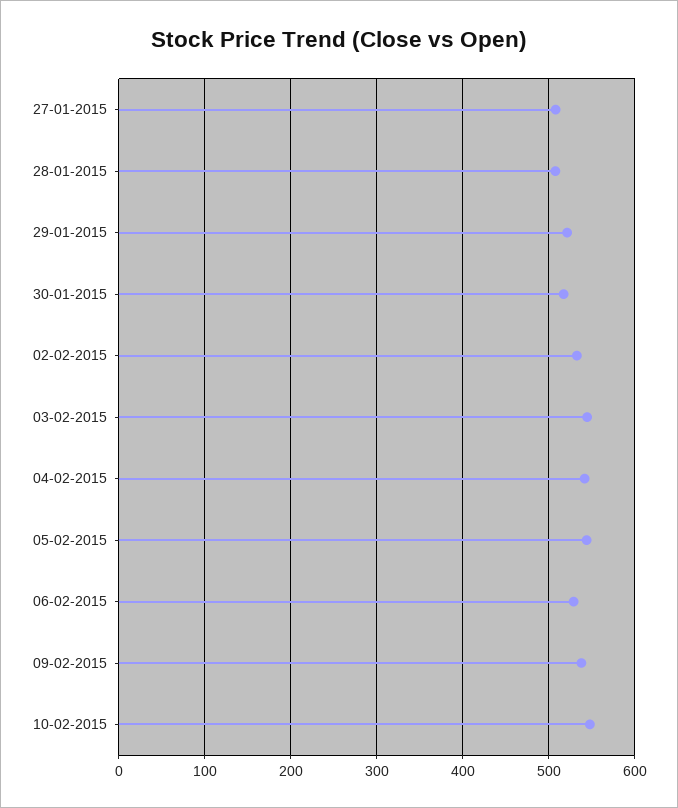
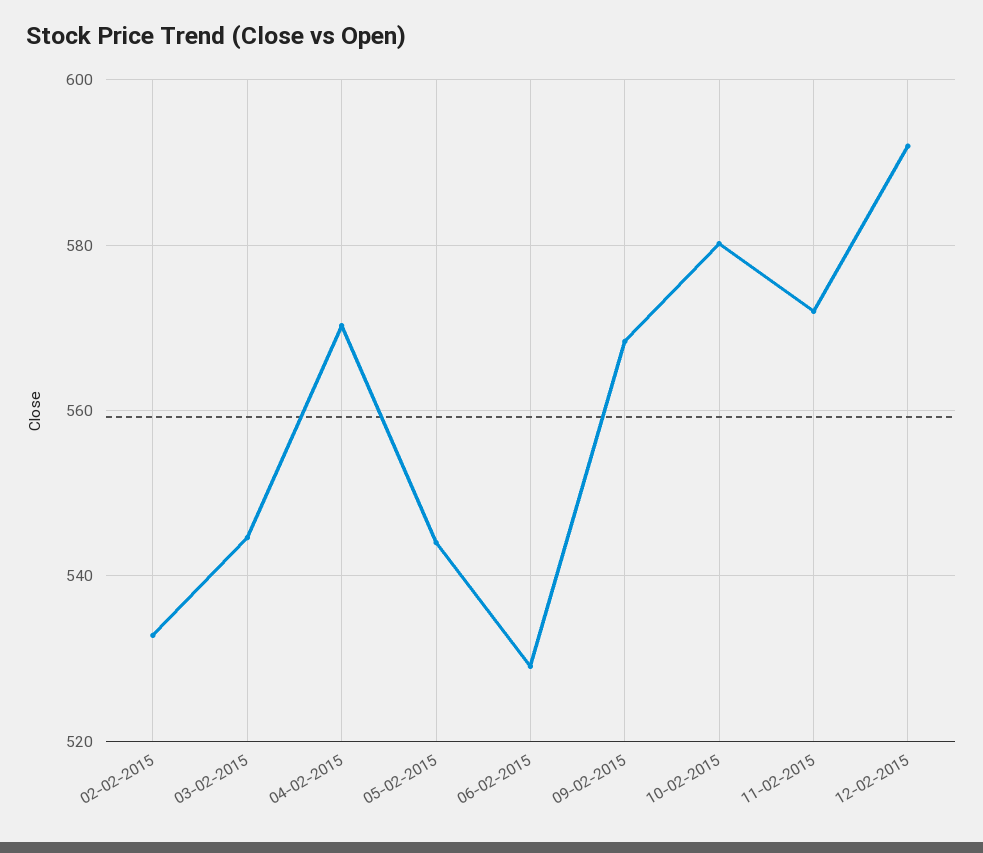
27-01-2015: 510 -> none
28-01-2015: 510 -> none
29-01-2015: 520 -> none
30-01-2015: 520 -> none
04-02-2015: 540 -> 570
09-02-2015: 540 -> 568
10-02-2015: 550 -> 580
11-02-2015: none -> 572
12-02-2015: none -> 592

